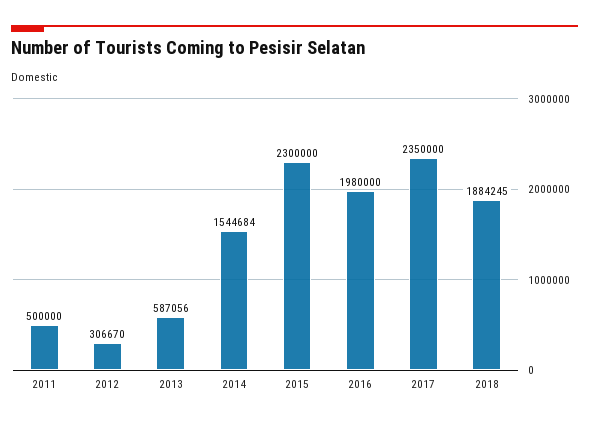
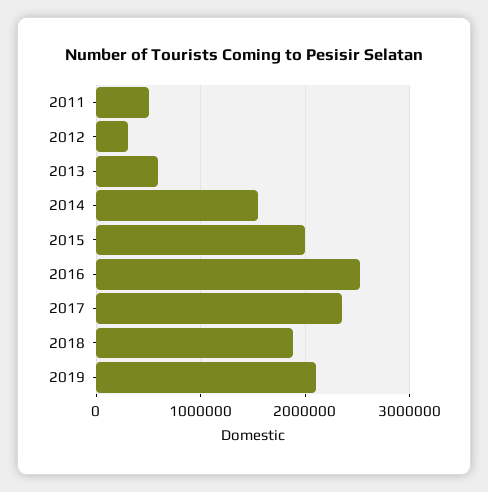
2015: 2300000 -> 2000000
2016: 1980000 -> 2500000
2019: none -> 2100000

